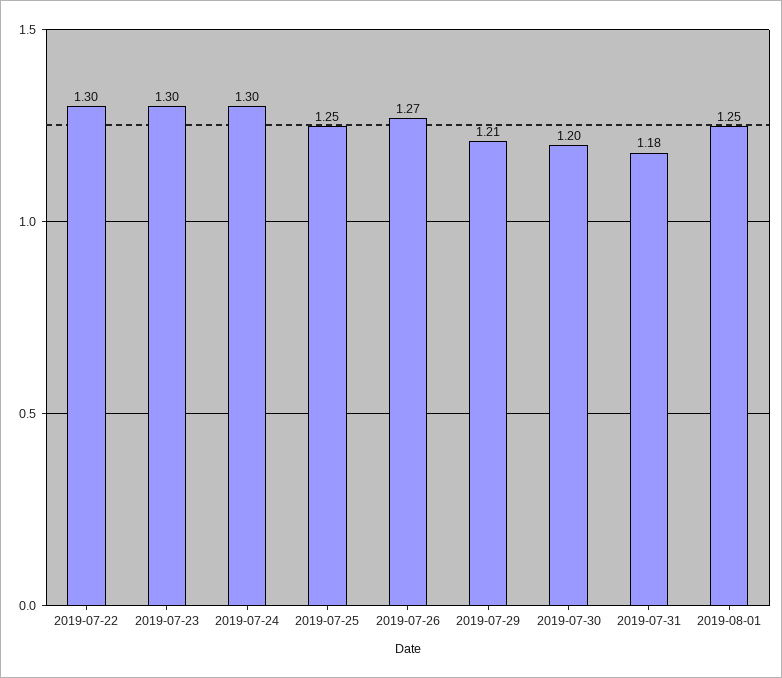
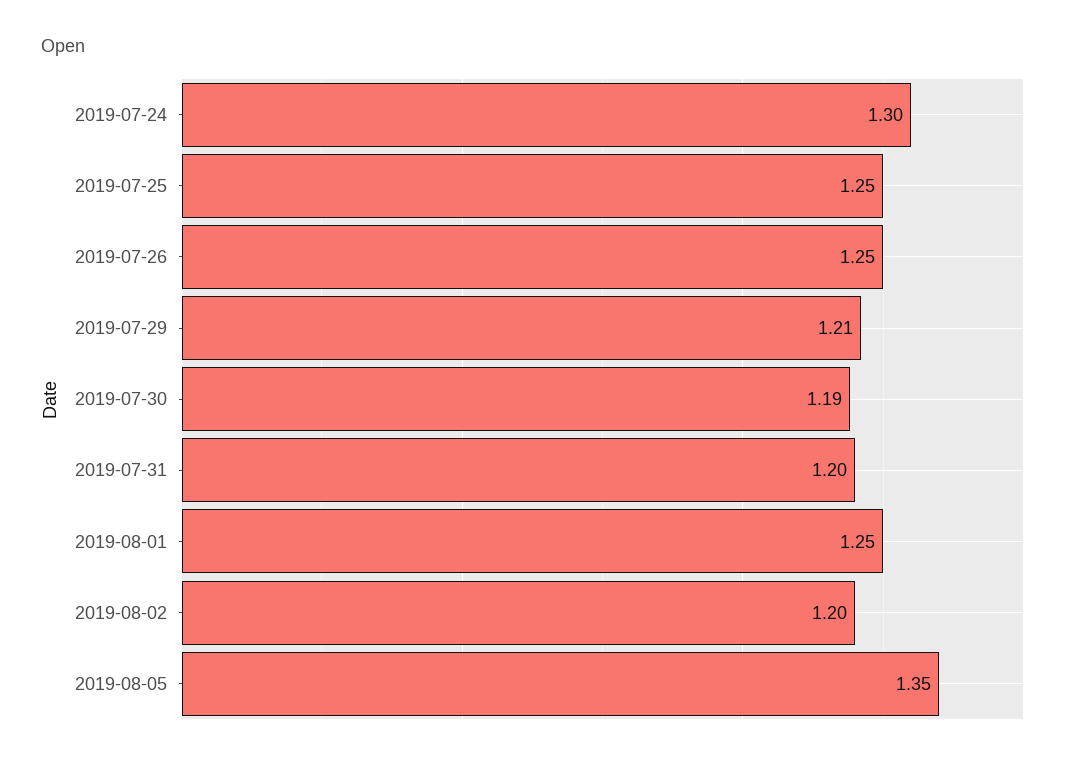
2019-07-22: 1.3 -> none
2019-07-23: 1.3 -> none
2019-07-26: 1.27 -> 1.25
2019-07-30: 1.2 -> 1.19
2019-07-31: 1.18 -> 1.2
2019-08-02: none -> 1.2
2019-08-05: none -> 1.35

